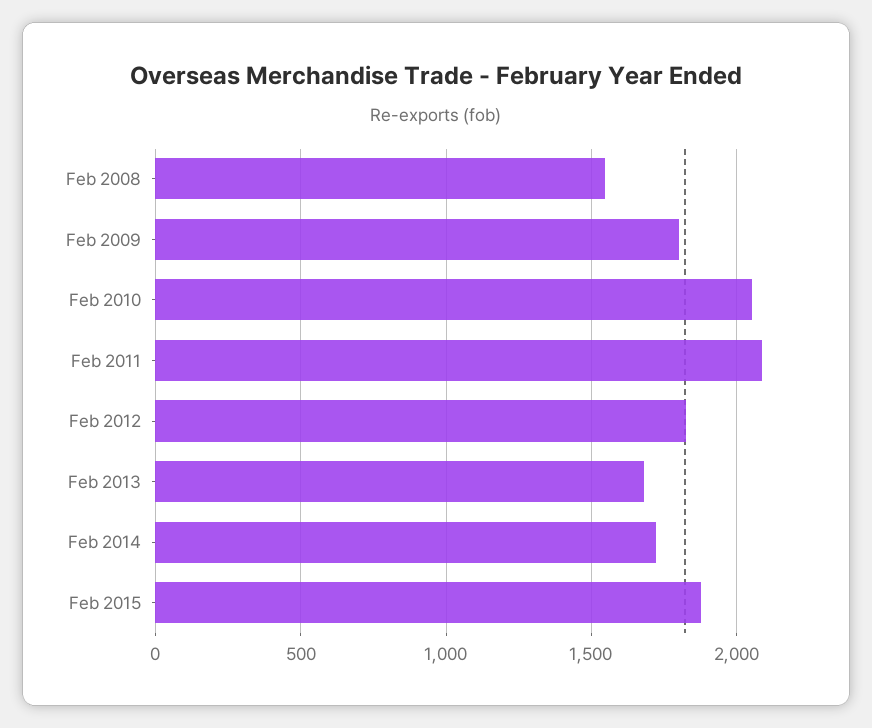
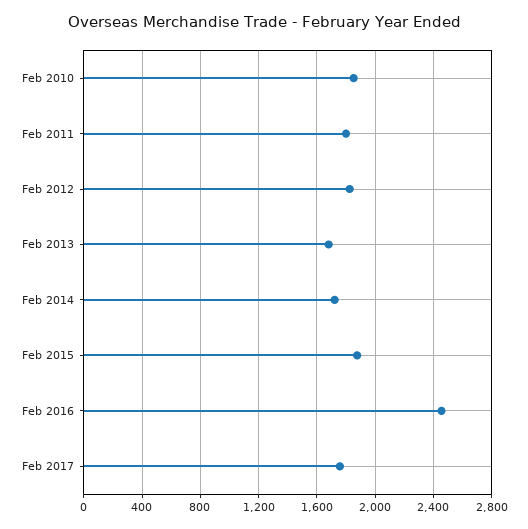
Feb 2008: 1550 -> none
Feb 2009: 1800 -> none
Feb 2010: 2050 -> 1850
Feb 2011: 2100 -> 1800
Feb 2016: none -> 2450
Feb 2017: none -> 1750

